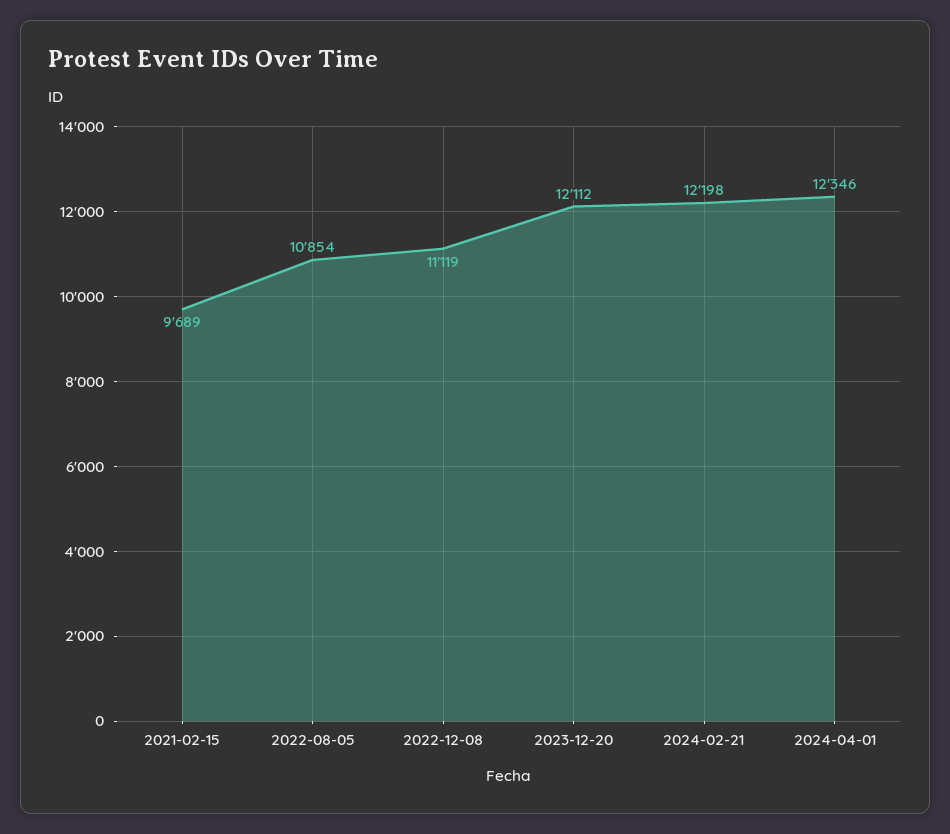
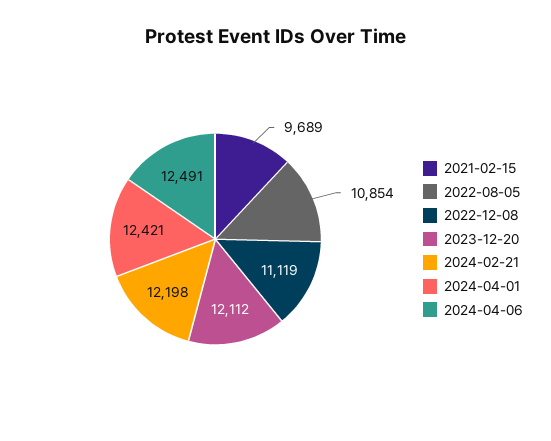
2024-04-01: 12346 -> 12421
2024-04-06: none -> 12491

